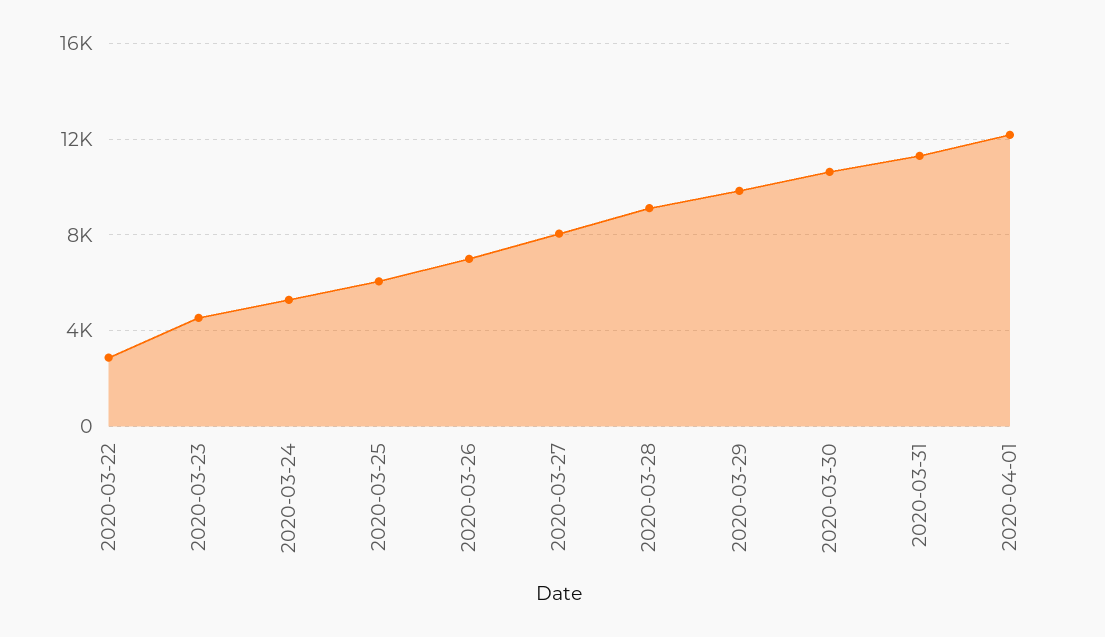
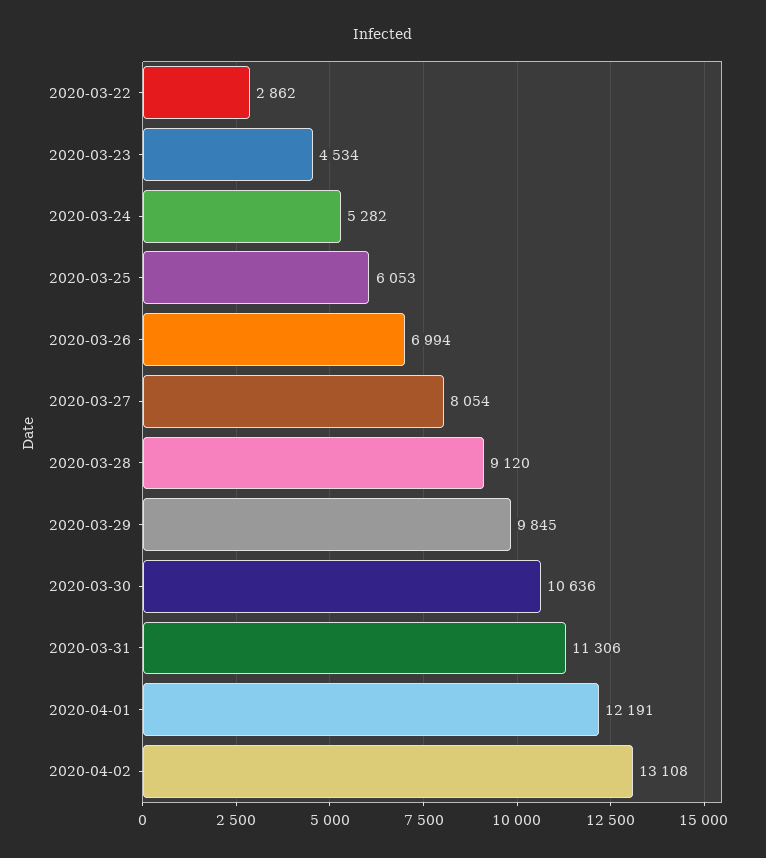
2020-04-02: none -> 13108

